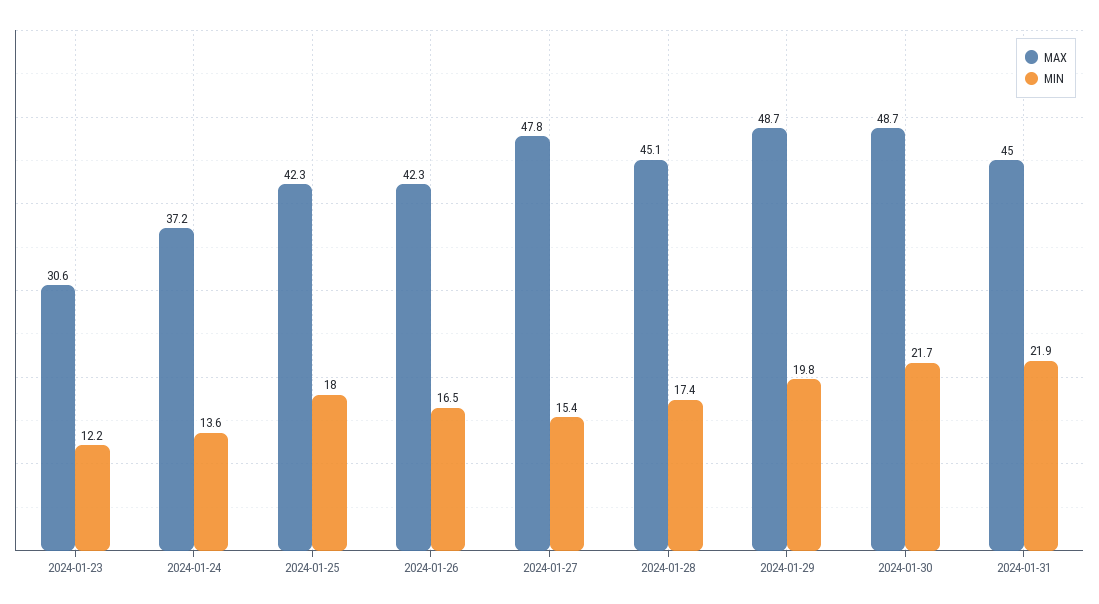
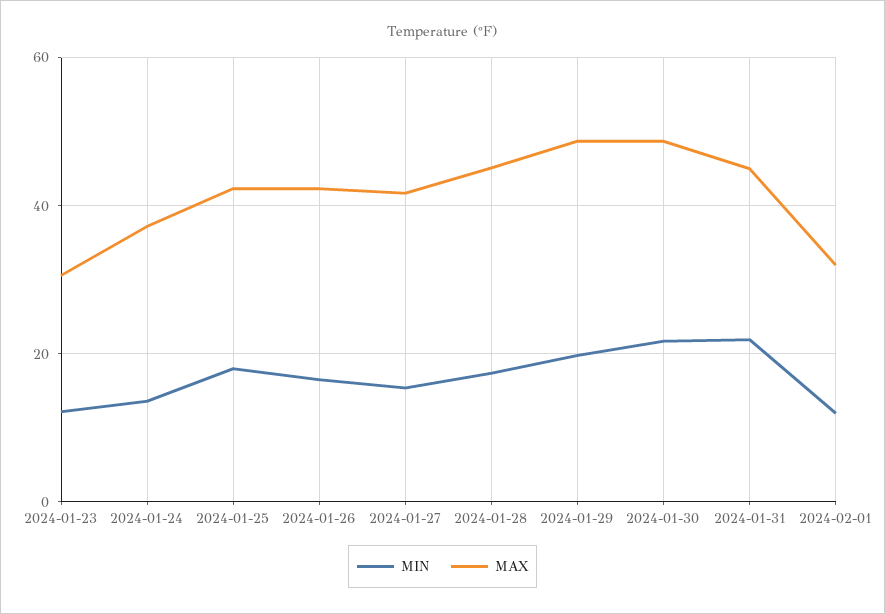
MAX, 2024-01-27: 47.8 -> 42
MIN, 2024-02-01: none -> 12
MAX, 2024-02-01: none -> 32

